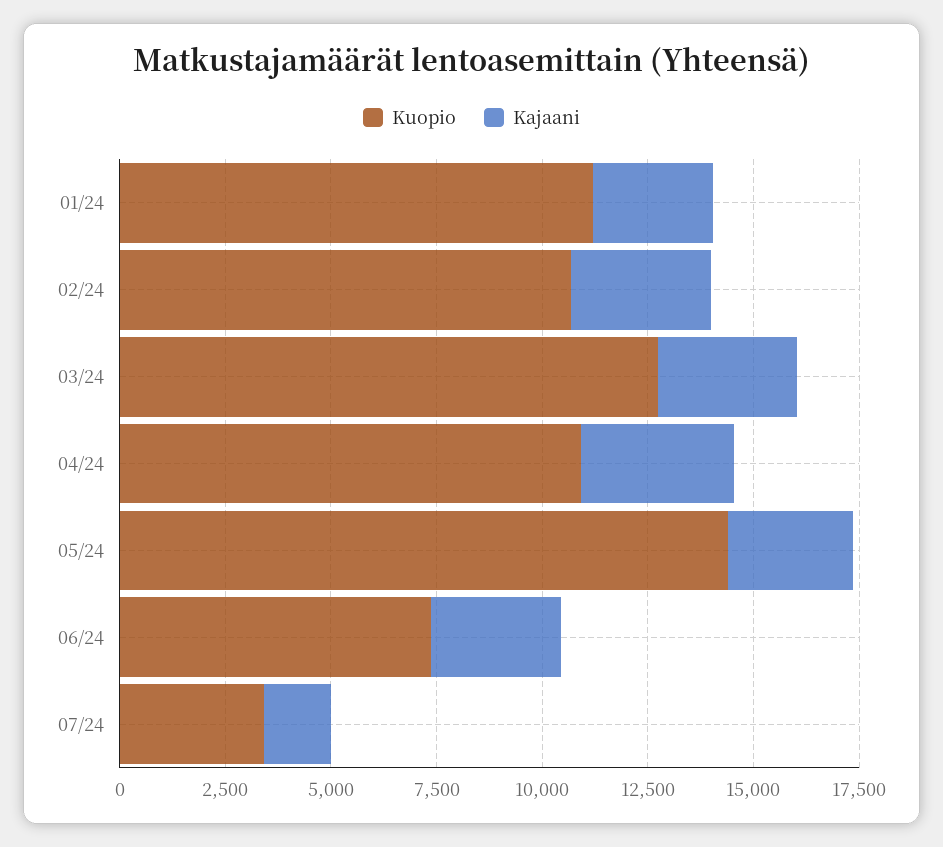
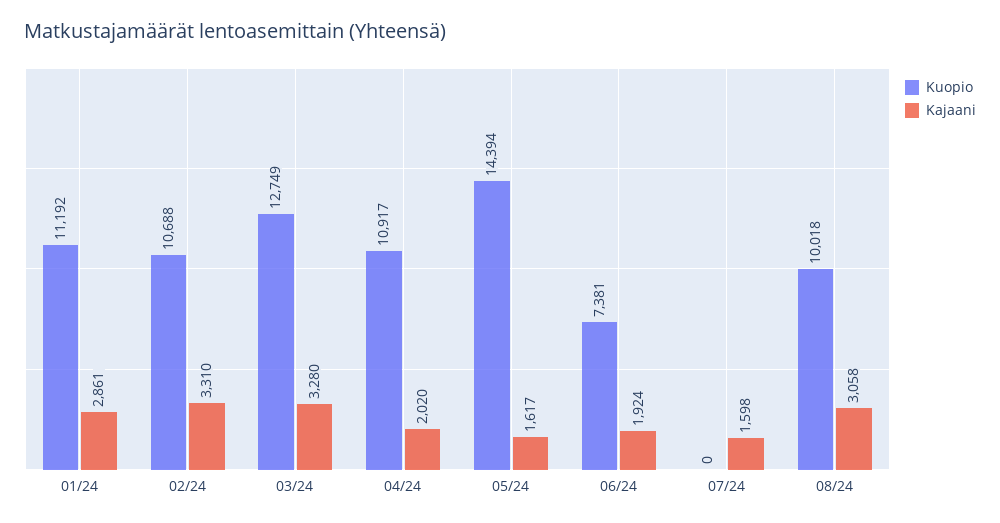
Kajaani, 04/24: 3500 -> 2020
Kajaani, 05/24: 3000 -> 1617
Kajaani, 06/24: 3000 -> 1924
Kuopio, 07/24: 3500 -> 0
Kuopio, 08/24: none -> 10018
Kajaani, 08/24: none -> 3058

